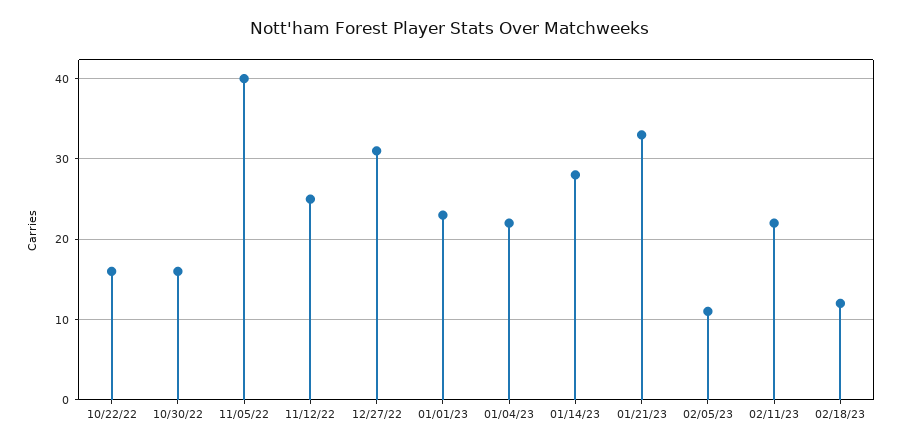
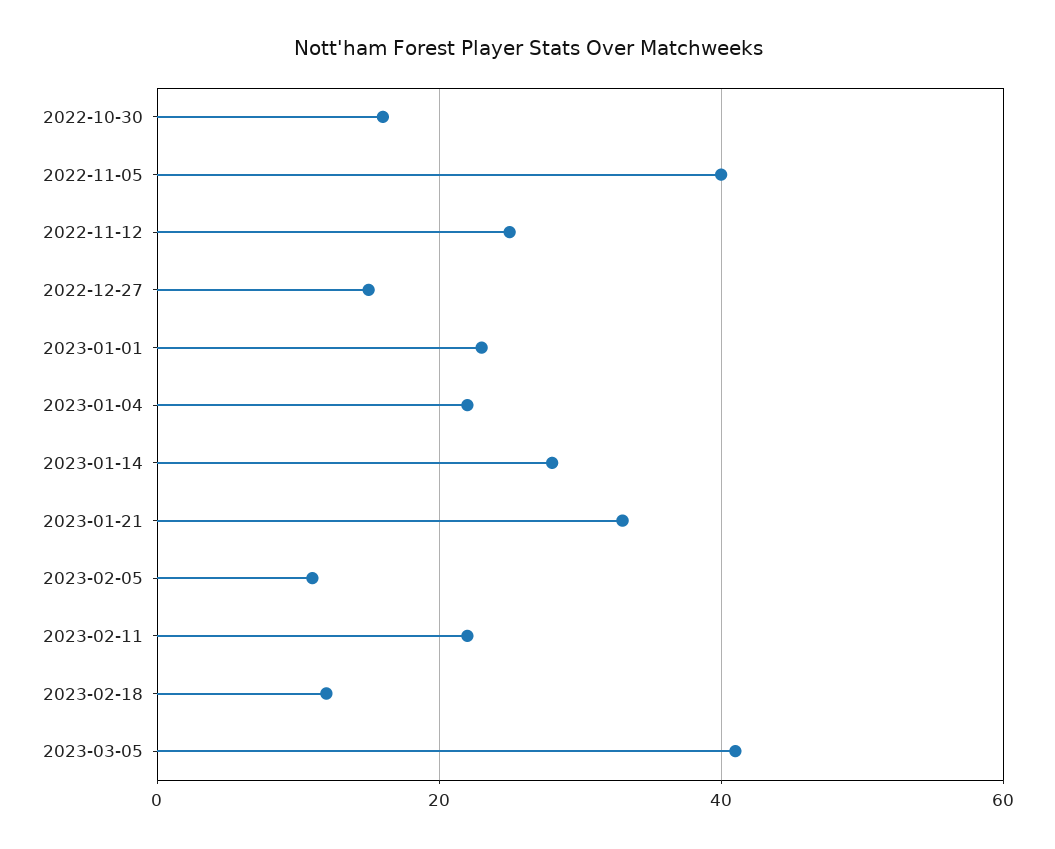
10/22/22: 16 -> none
12/27/22: 31 -> 15
2023-03-05: none -> 40

